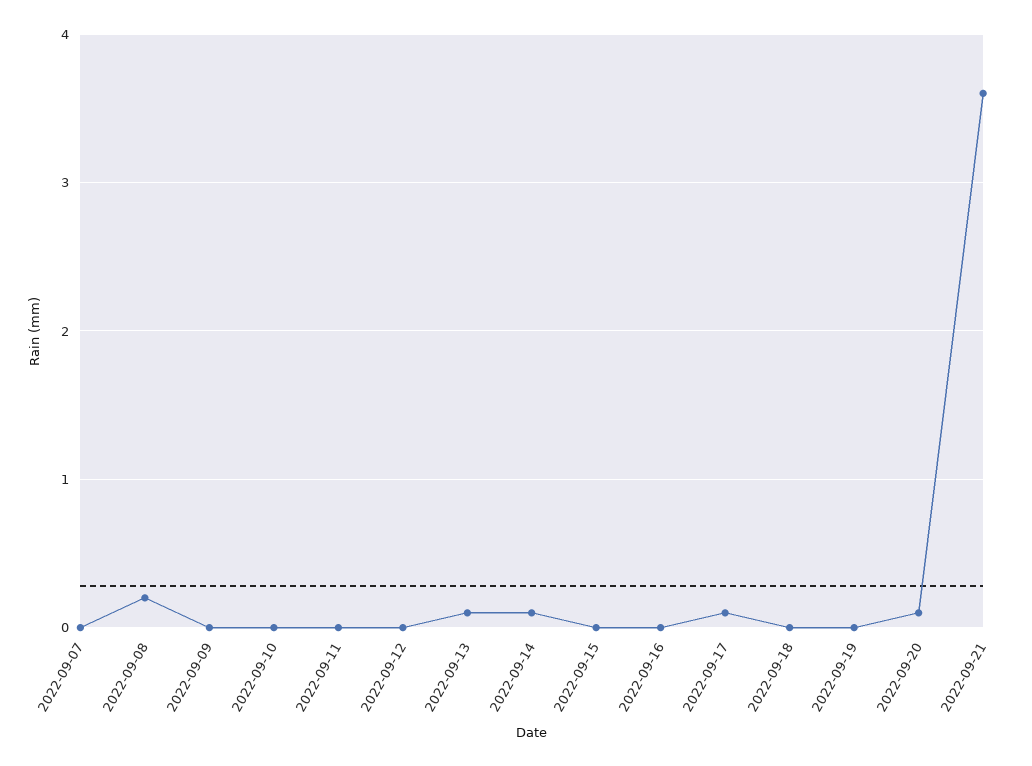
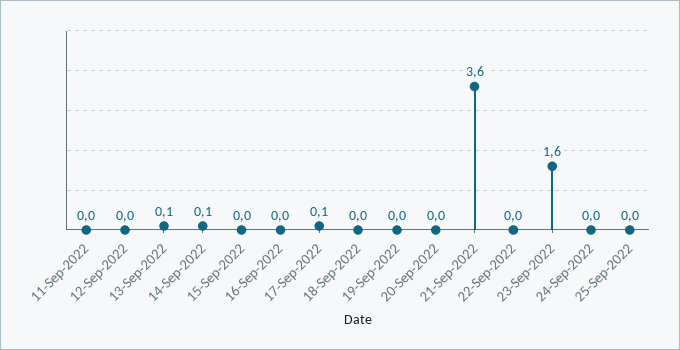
2022-09-07: 0 -> none
2022-09-08: 0.2 -> none
2022-09-09: 0 -> none
2022-09-10: 0 -> none
2022-09-20: 0.1 -> 0
22-Sep-2022: none -> 0
23-Sep-2022: none -> 1.6
24-Sep-2022: none -> 0
25-Sep-2022: none -> 0

